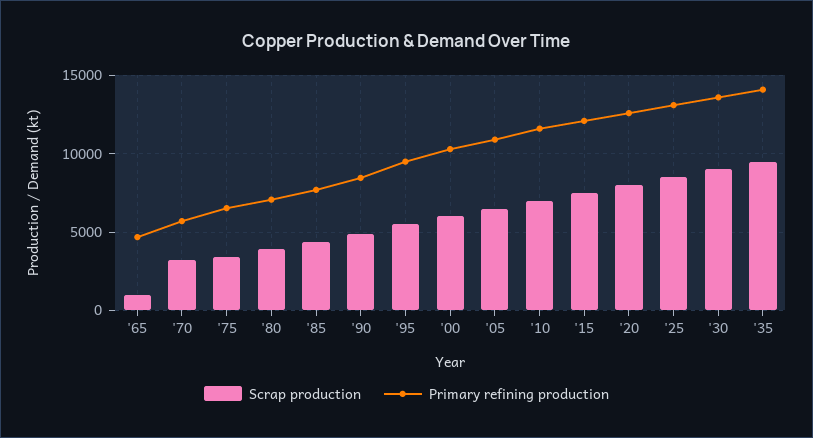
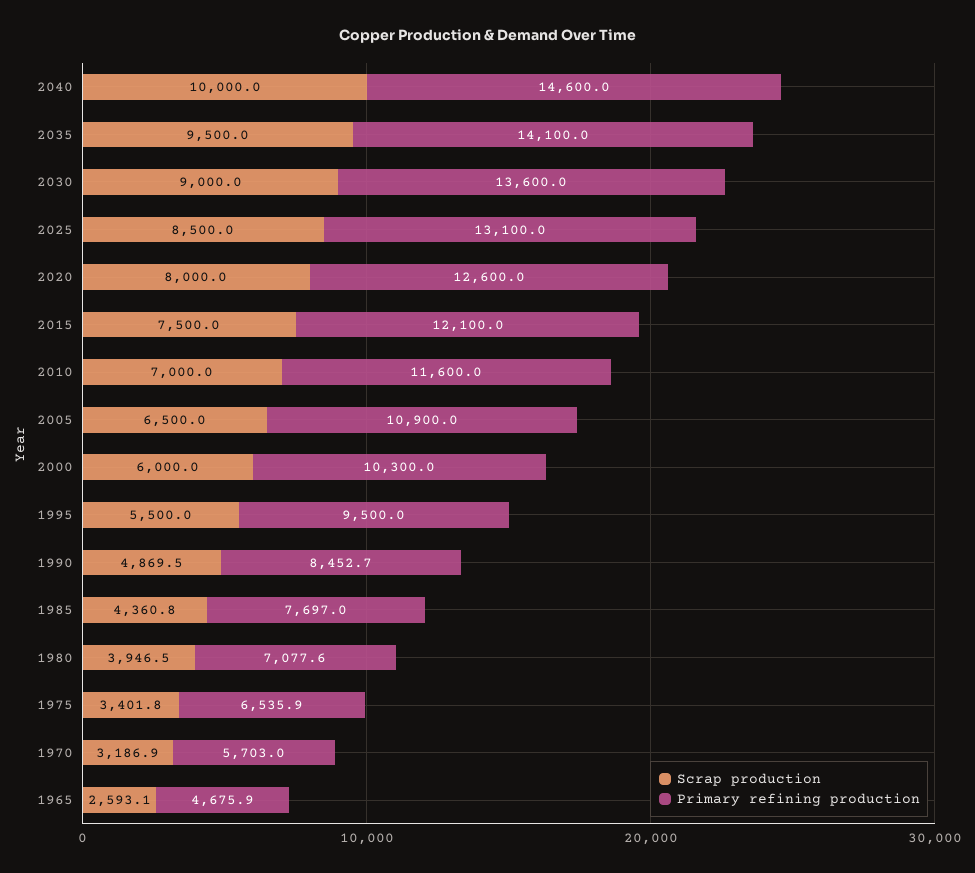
Scrap production, '65: 1000 -> 2593.1
Scrap production, 2040: none -> 10000
Primary refining production, 2040: none -> 14600

